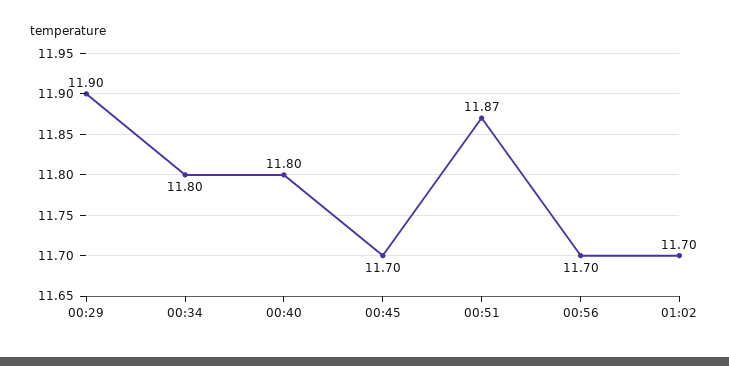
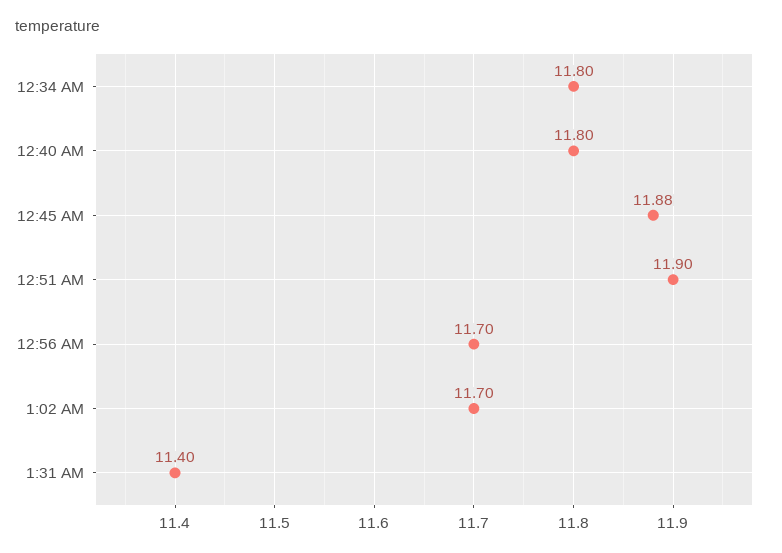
00:29: 11.9 -> none
00:45: 11.7 -> 11.88
00:51: 11.87 -> 11.9
1:31 AM: none -> 11.4

